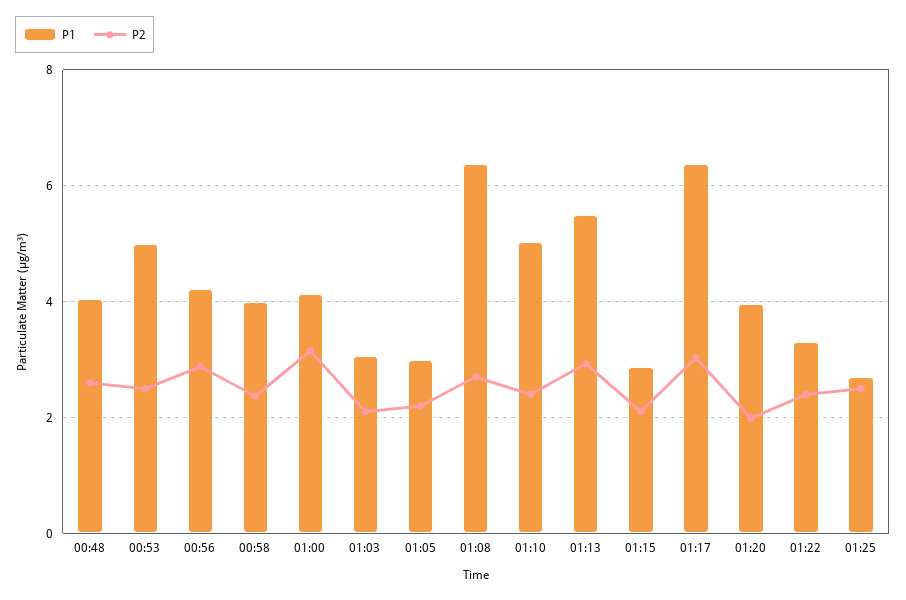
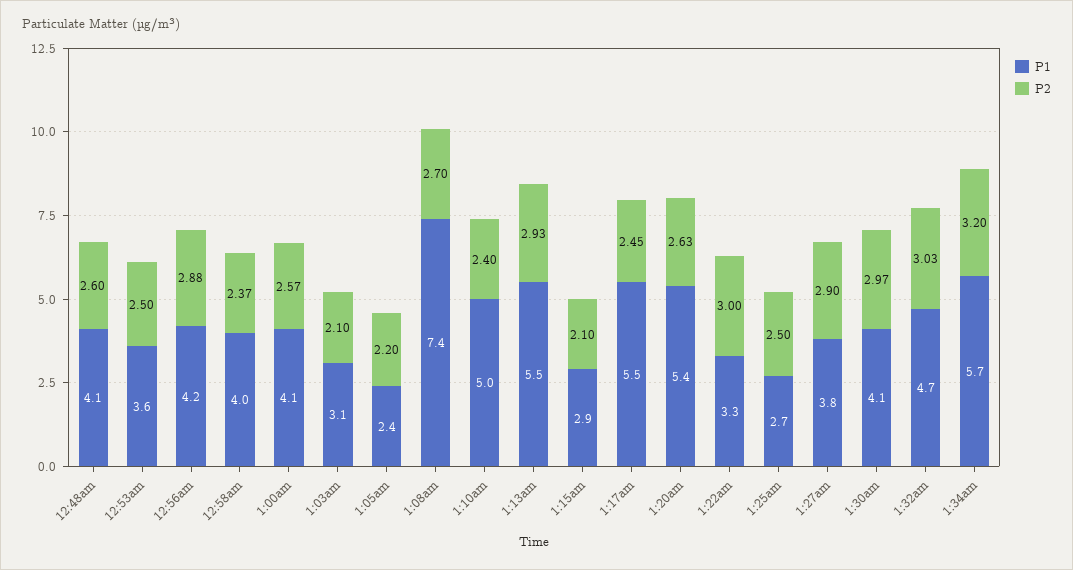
P1, 00:53: 5 -> 3.6
P2, 01:00: 3.2 -> 2.57
P1, 01:05: 3 -> 2.4
P1, 01:08: 6.4 -> 7.4
P1, 01:17: 6.4 -> 5.5
P2, 01:17: 3 -> 2.45
P1, 01:20: 4 -> 5.4
P2, 01:20: 2 -> 2.63
P2, 01:22: 2.4 -> 3
P1, 1:27am: none -> 3.8
P2, 1:27am: none -> 2.9
P1, 1:30am: none -> 4.1
P2, 1:30am: none -> 2.97
P1, 1:32am: none -> 4.7
P2, 1:32am: none -> 3.03
P1, 1:34am: none -> 5.7
P2, 1:34am: none -> 3.2

